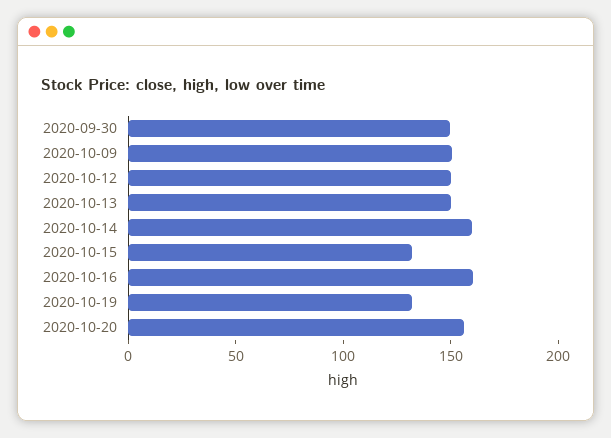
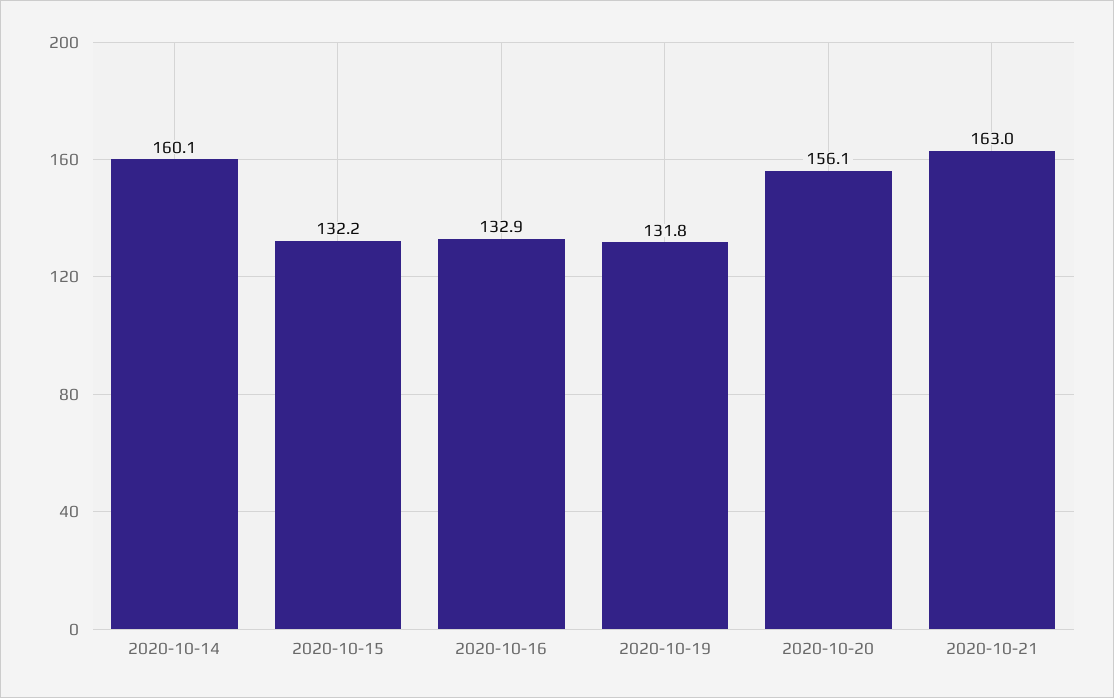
2020-09-30: 150 -> none
2020-10-09: 150 -> none
2020-10-12: 150 -> none
2020-10-13: 150 -> none
2020-10-16: 160 -> 132.9
2020-10-21: none -> 163

